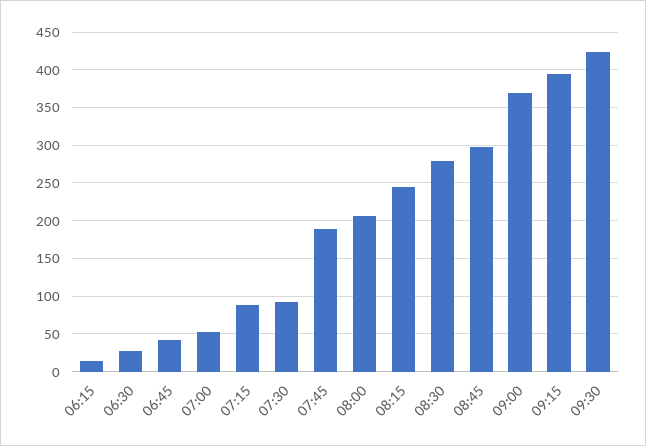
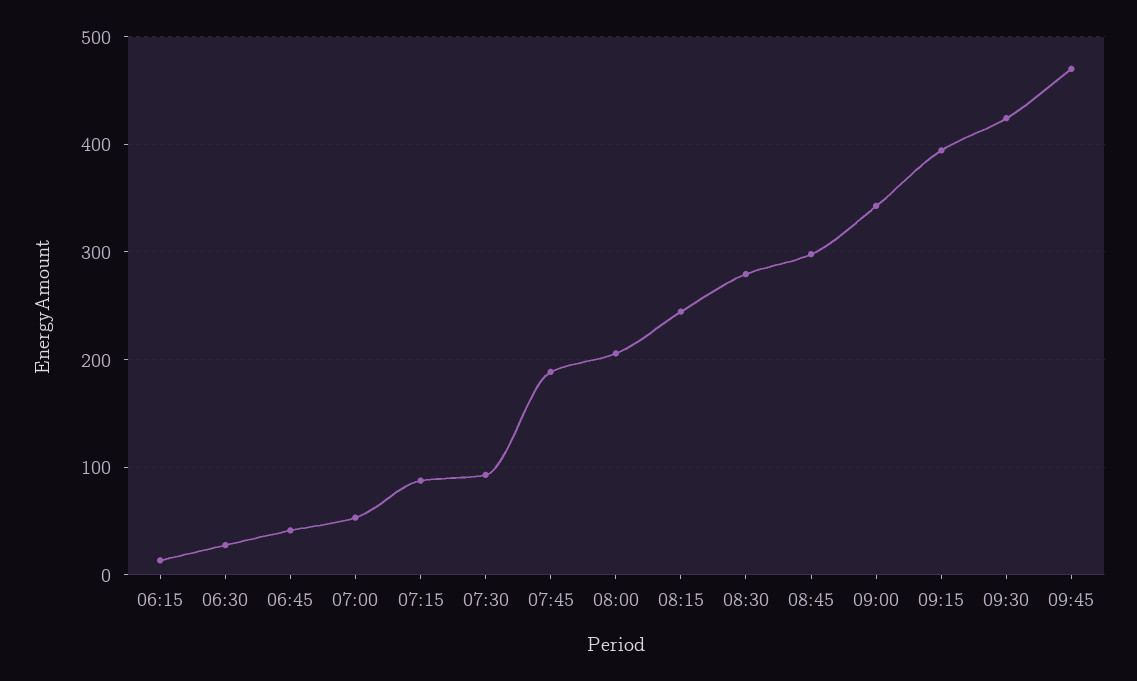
09:00: 370 -> 340
09:45: none -> 470

